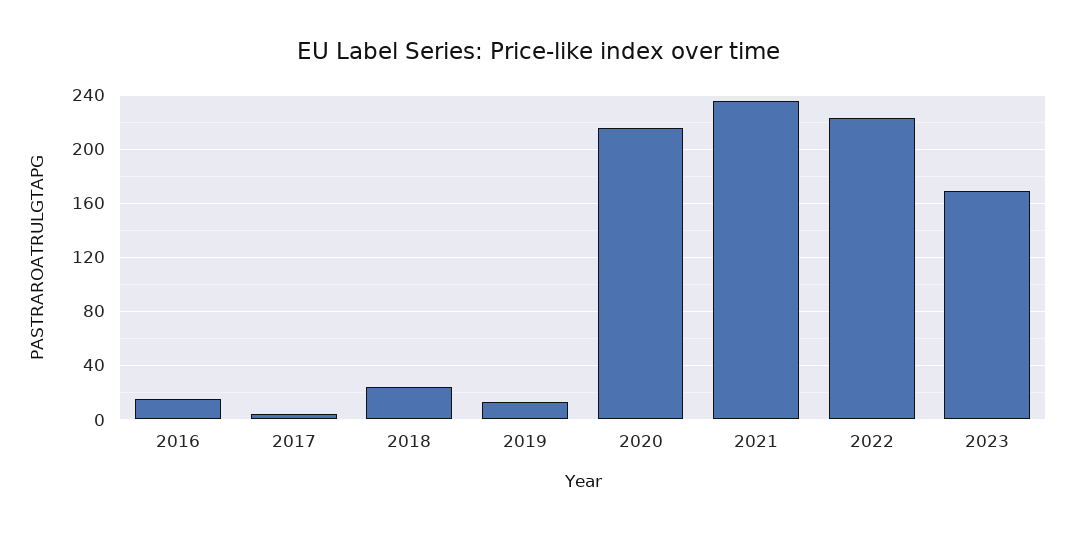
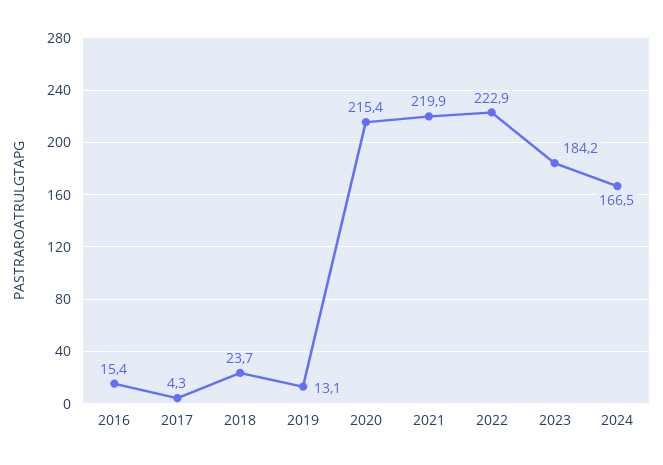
2021: 235 -> 219.9
2023: 170 -> 184.2
2024: none -> 166.5

